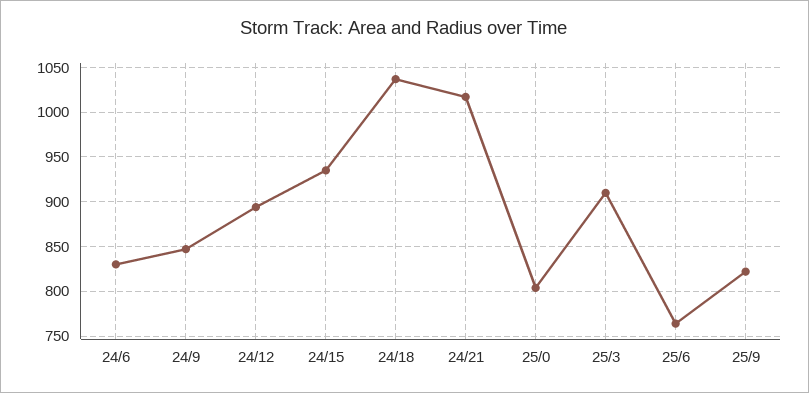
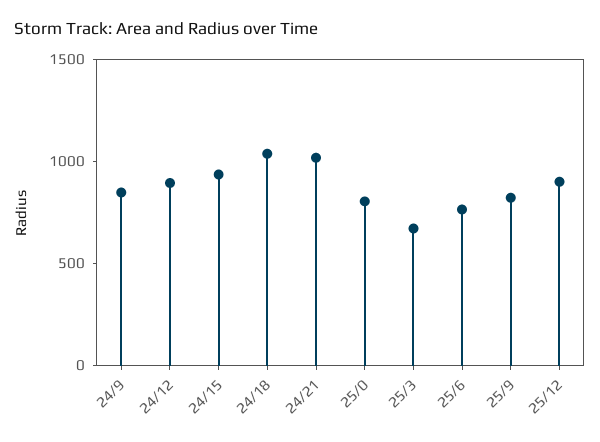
24/6: 830 -> none
25/3: 910 -> 700
25/12: none -> 900

